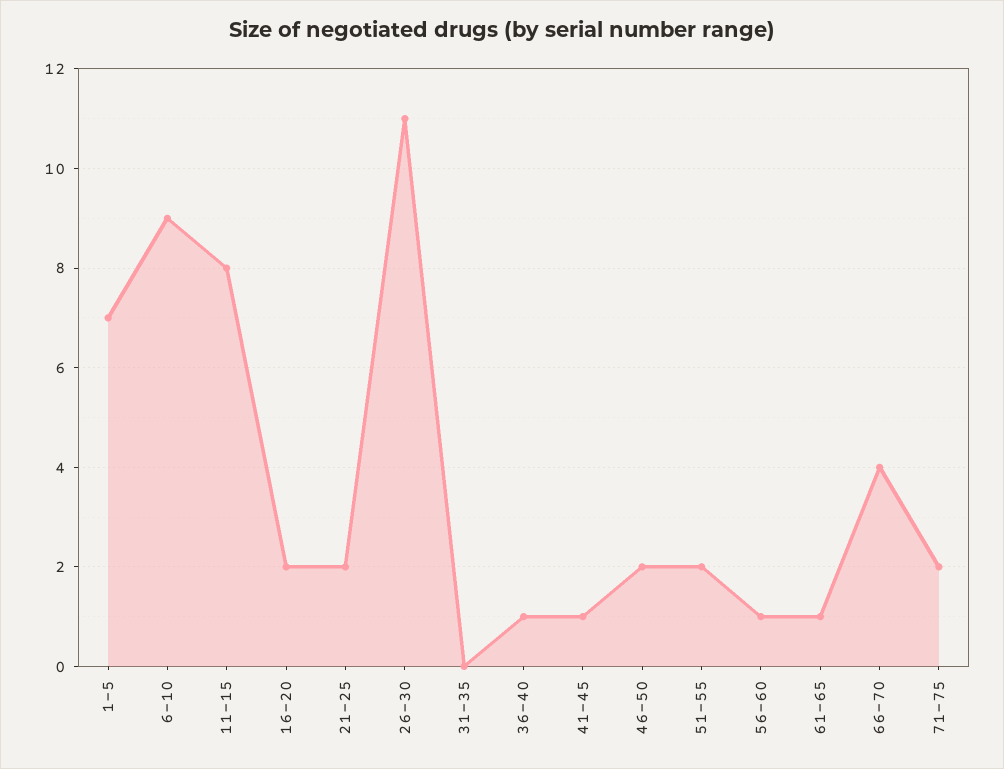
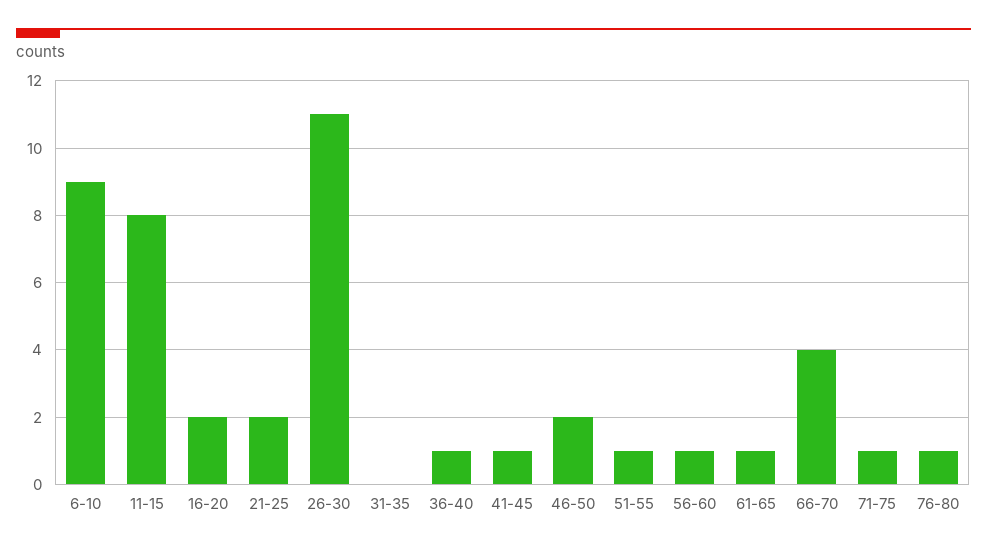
1-5: 7 -> none
51-55: 2 -> 1
71-75: 2 -> 1
76-80: none -> 1

